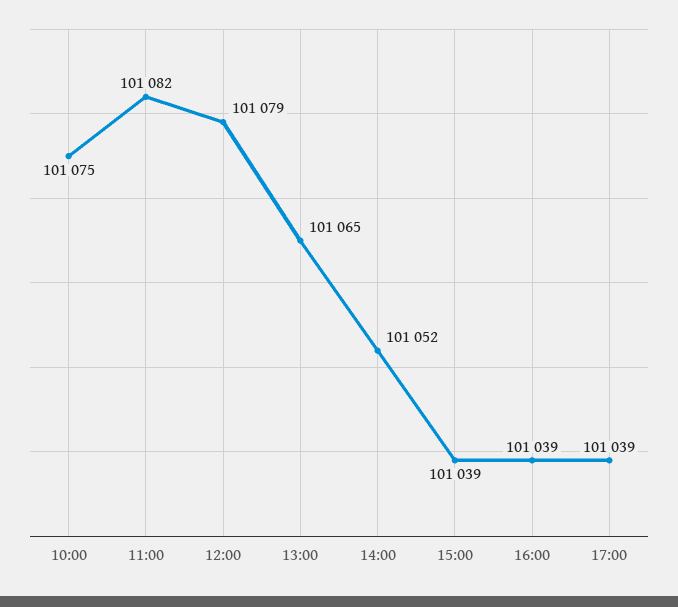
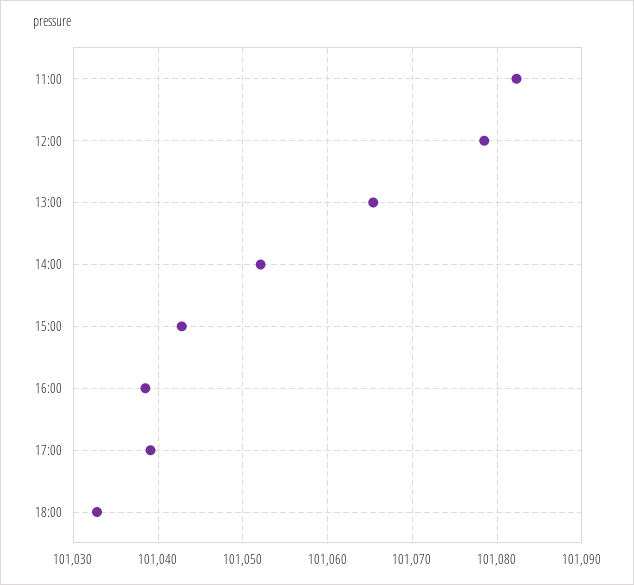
10:00: 101075 -> none
15:00: 101039 -> 101043
18:00: none -> 101033

